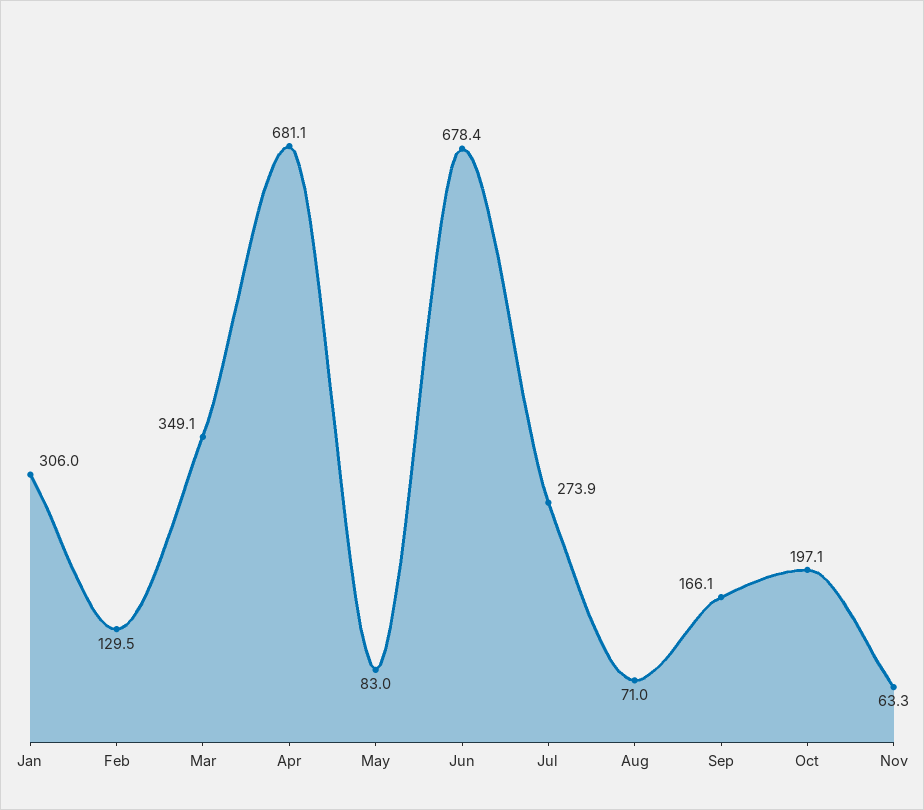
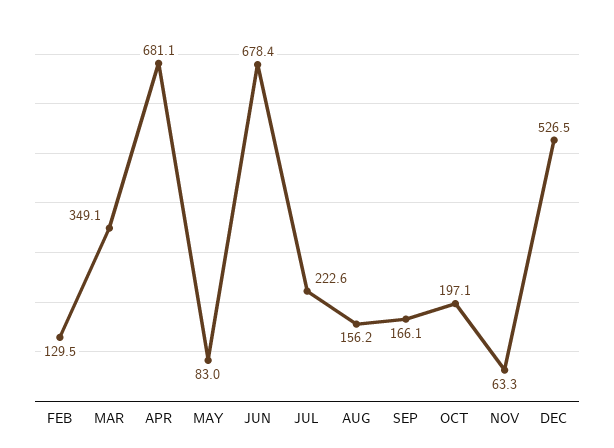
Jan: 306 -> none
Jul: 273.9 -> 222.6
Aug: 71 -> 156.2
DEC: none -> 526.5

